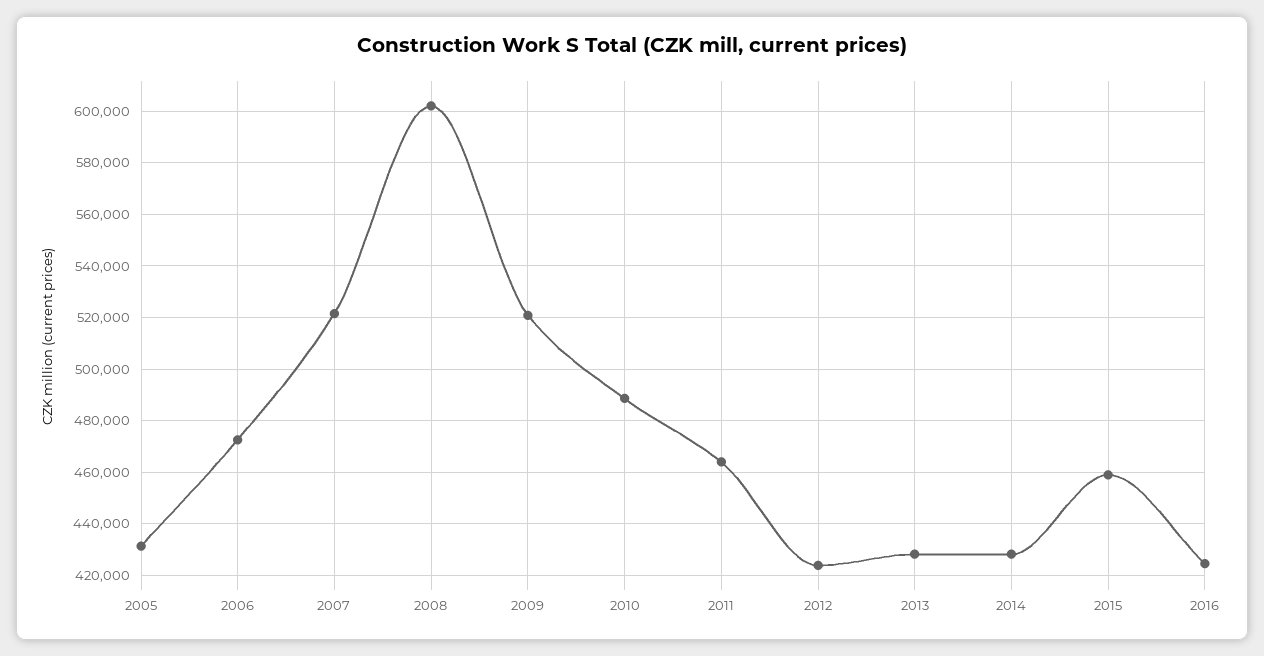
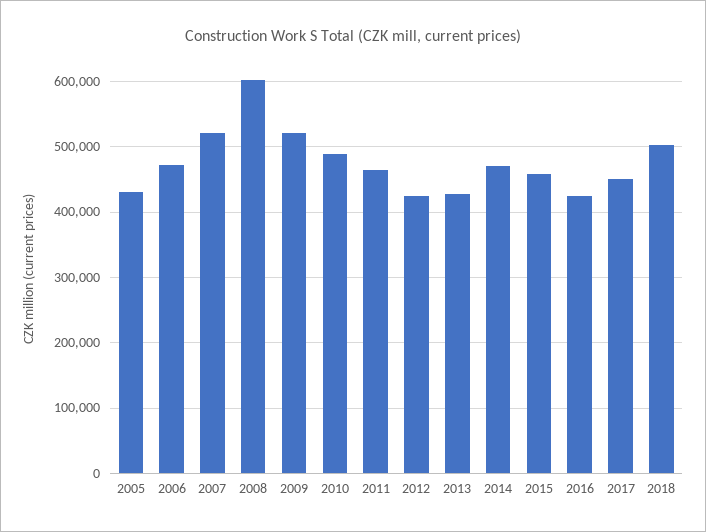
2014: 427500 -> 470000
2017: none -> 450000
2018: none -> 500000

